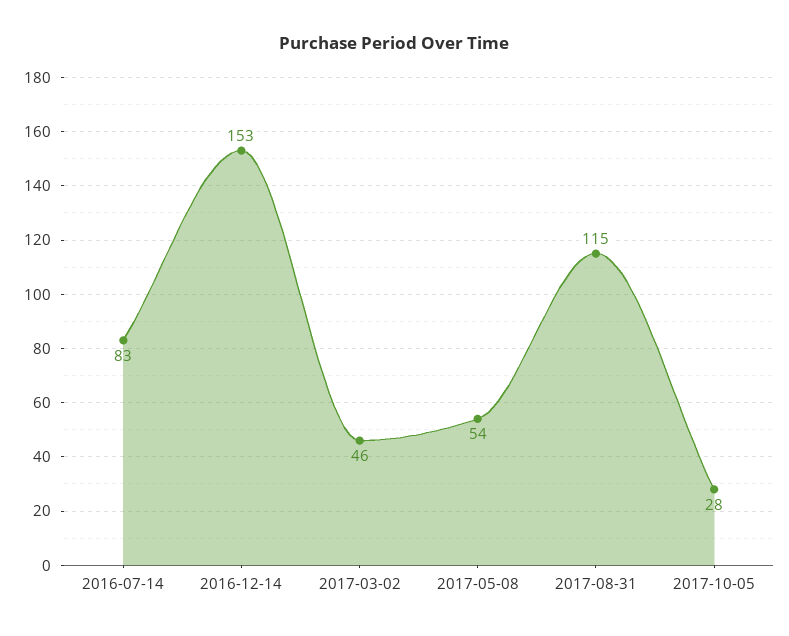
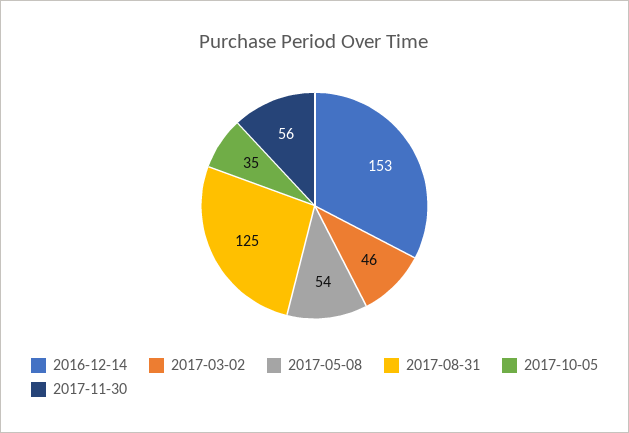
2016-07-14: 83 -> none
2017-08-31: 115 -> 125
2017-10-05: 28 -> 35
2017-11-30: none -> 56

